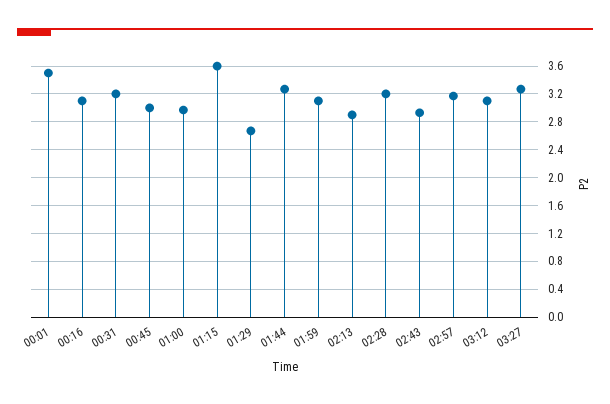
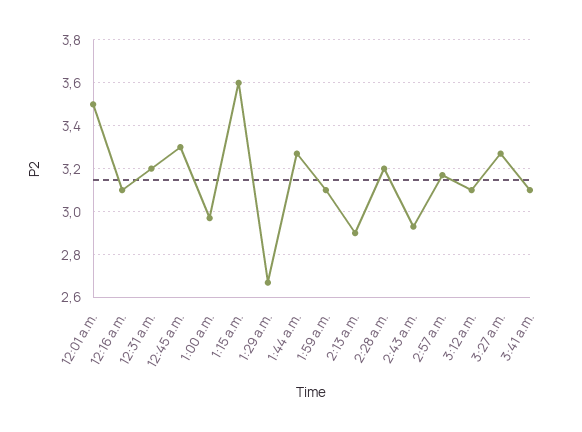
00:45: 3 -> 3.3
3:41 a.m.: none -> 3.1

